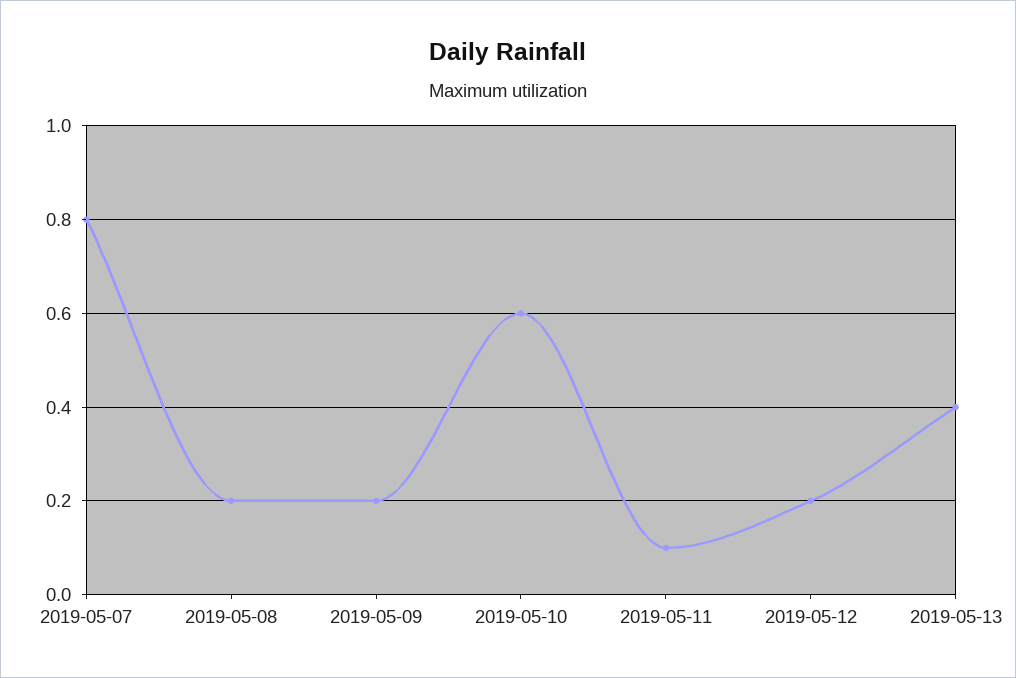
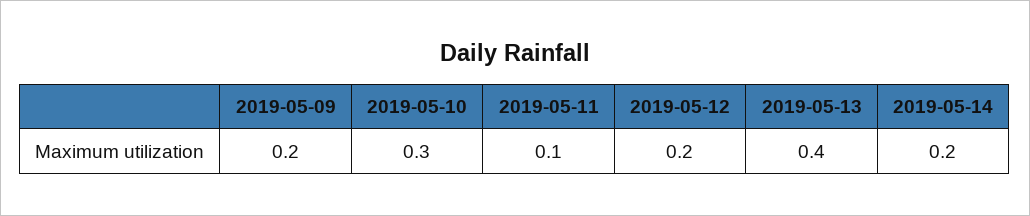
2019-05-07: 0.8 -> none
2019-05-08: 0.2 -> none
2019-05-10: 0.6 -> 0.3
2019-05-14: none -> 0.2

